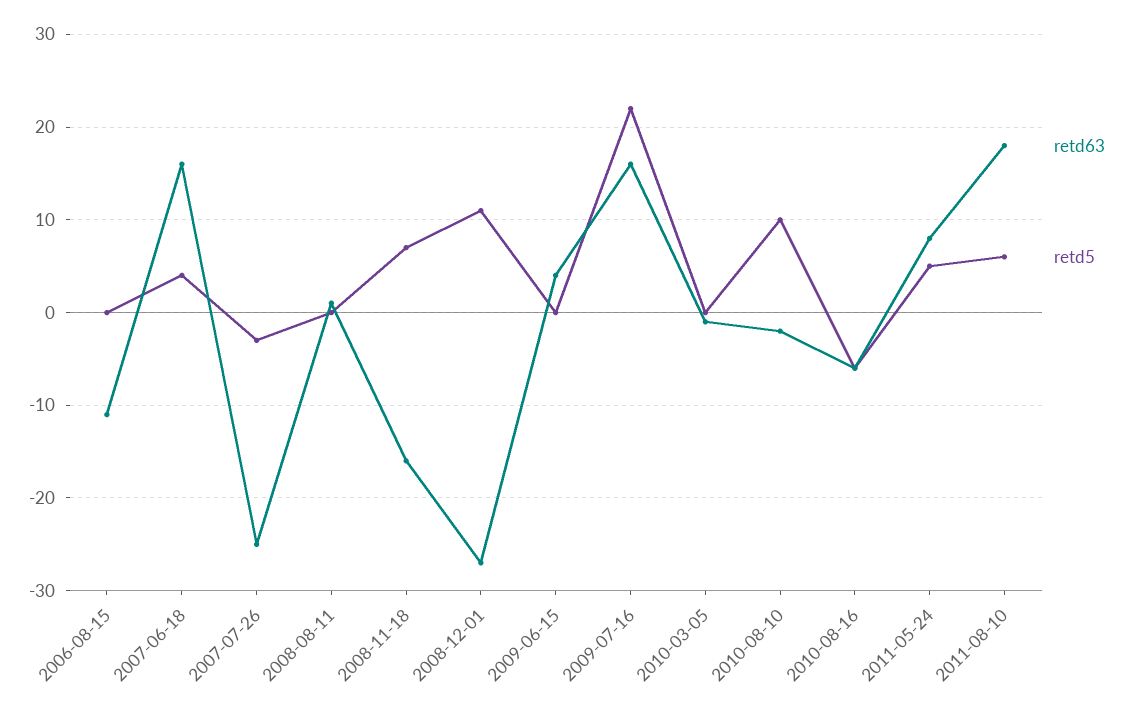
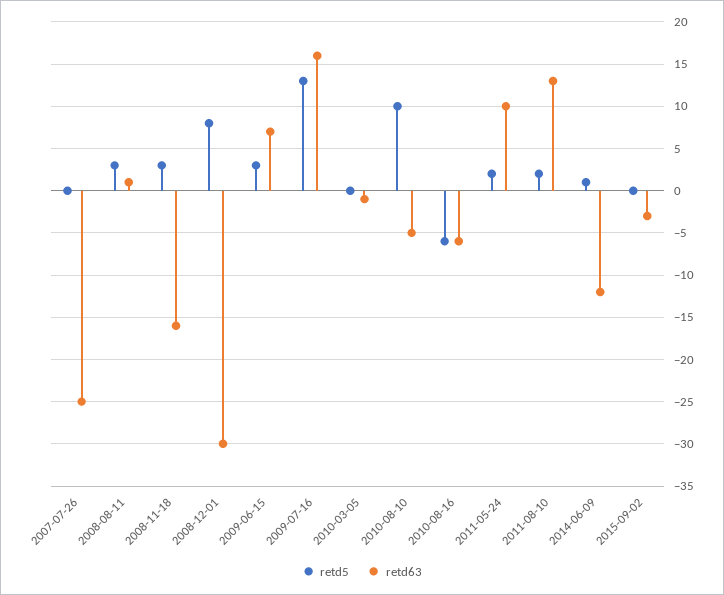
retd63, 2006-08-15: -11 -> none
retd5, 2006-08-15: 0 -> none
retd63, 2007-06-18: 16 -> none
retd5, 2007-06-18: 4 -> none
retd5, 2007-07-26: -3 -> 0
retd5, 2008-08-11: 0 -> 3
retd5, 2008-11-18: 7 -> 3
retd63, 2008-12-01: -27 -> -30
retd5, 2008-12-01: 11 -> 8
retd63, 2009-06-15: 4 -> 7
retd5, 2009-06-15: 0 -> 3
retd5, 2009-07-16: 22 -> 13
retd63, 2010-08-10: -2 -> -5
retd63, 2011-05-24: 8 -> 10
retd5, 2011-05-24: 5 -> 2
retd63, 2011-08-10: 18 -> 13
retd5, 2011-08-10: 6 -> 2
retd5, 2014-06-09: none -> 1
retd63, 2014-06-09: none -> -12
retd5, 2015-09-02: none -> 0
retd63, 2015-09-02: none -> -3

